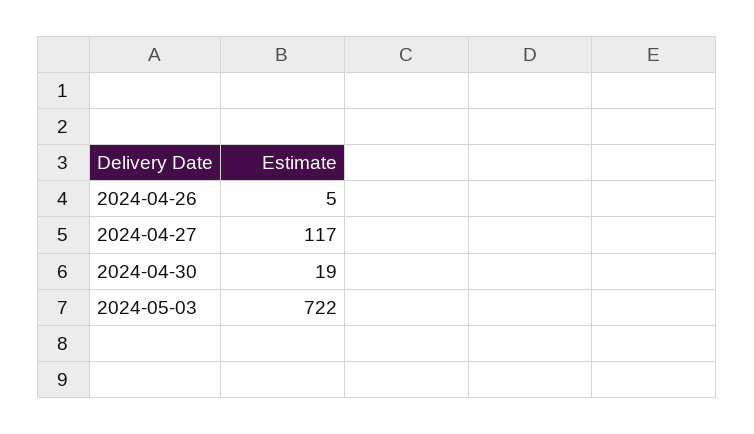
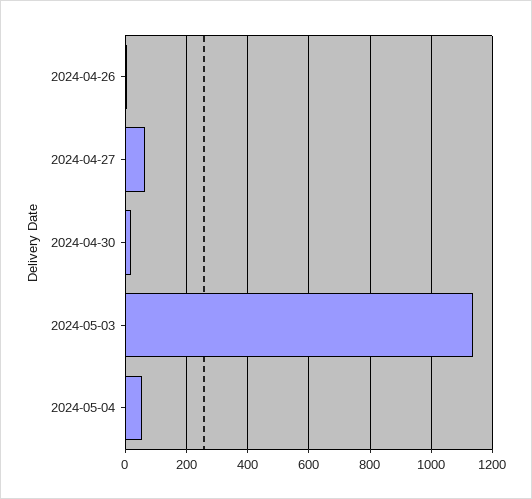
2024-04-27: 117 -> 60
2024-05-03: 722 -> 1140
2024-05-04: none -> 60

